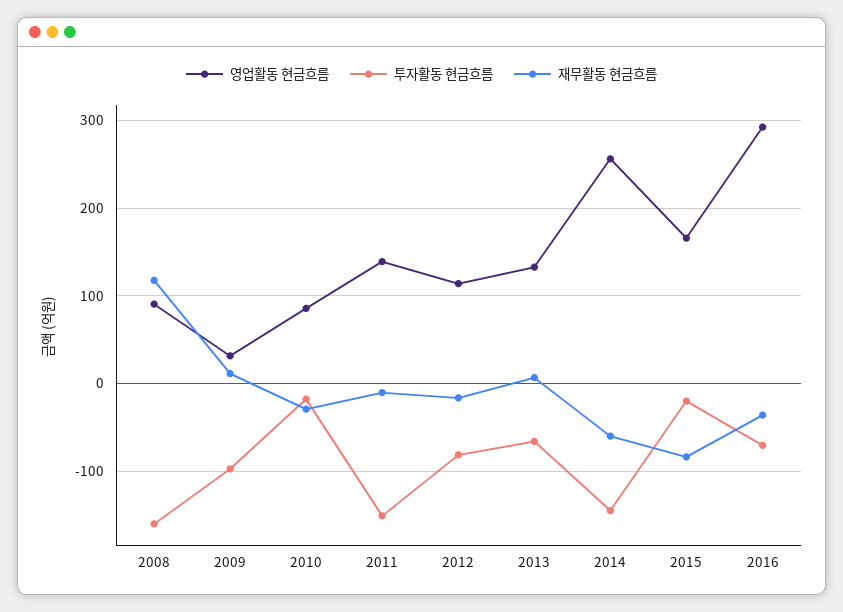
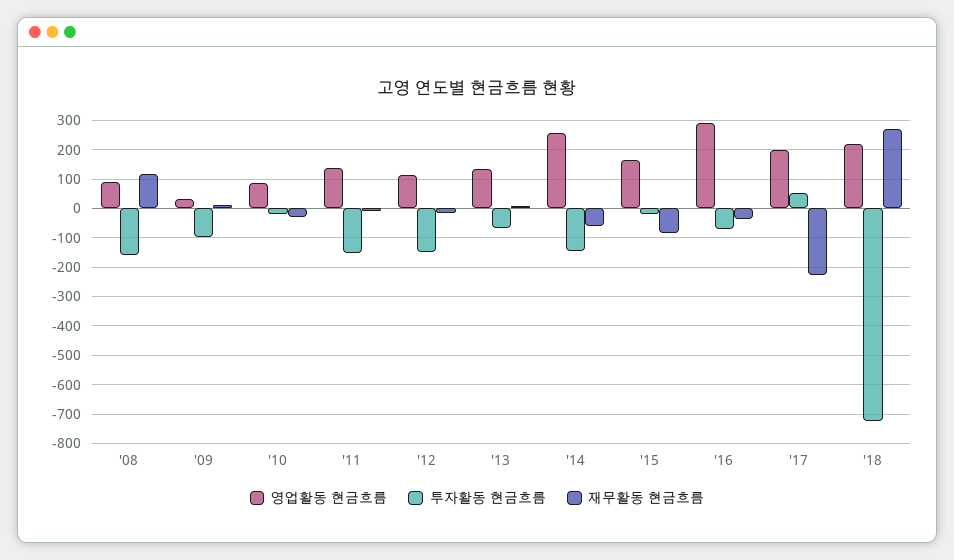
투자활동 현금흐름, 2012: -80 -> -150
영업활동 현금흐름, '17: none -> 200
투자활동 현금흐름, '17: none -> 50
재무활동 현금흐름, '17: none -> -225
영업활동 현금흐름, '18: none -> 225
투자활동 현금흐름, '18: none -> -725
재무활동 현금흐름, '18: none -> 275

